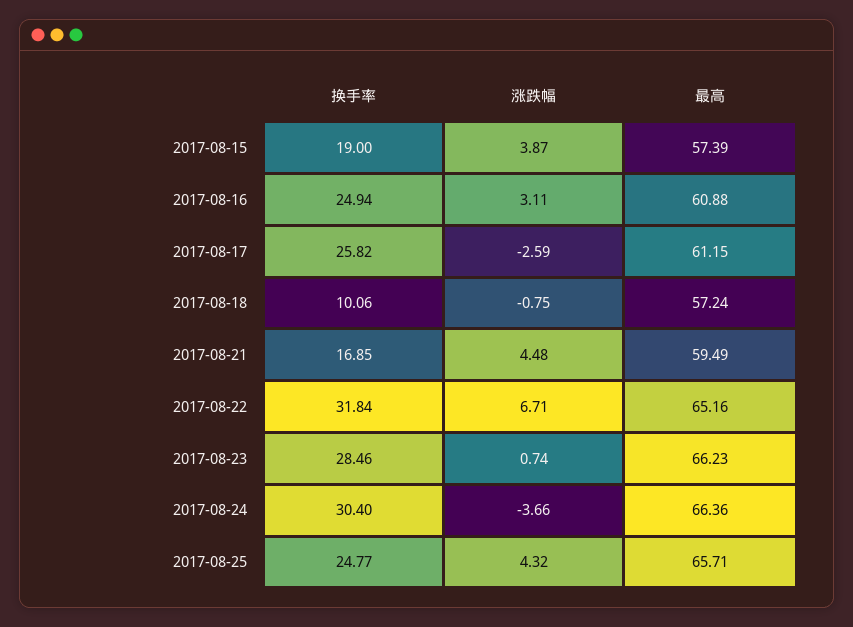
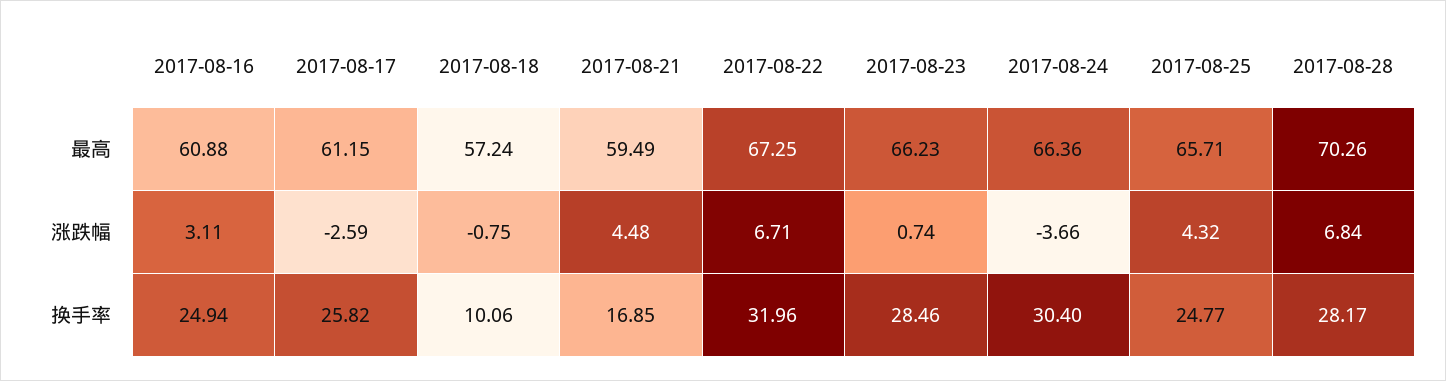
换手率, 2017-08-15: 19 -> none
涨跌幅, 2017-08-15: 3.87 -> none
最高, 2017-08-15: 57.39 -> none
换手率, 2017-08-22: 31.84 -> 31.96
最高, 2017-08-22: 65.16 -> 67.25
最高, 2017-08-28: none -> 70.26
涨跌幅, 2017-08-28: none -> 6.84
换手率, 2017-08-28: none -> 28.17

